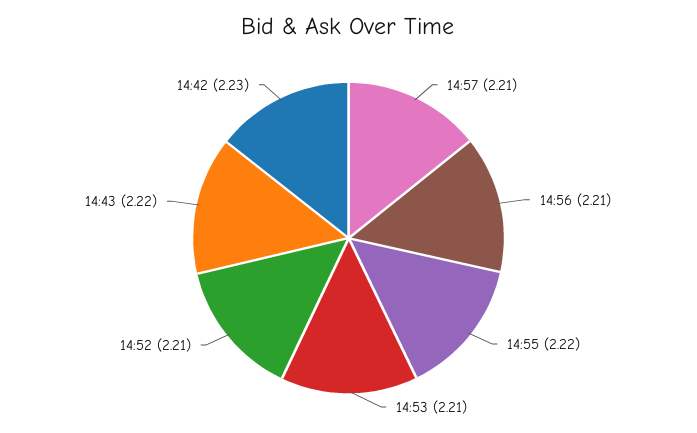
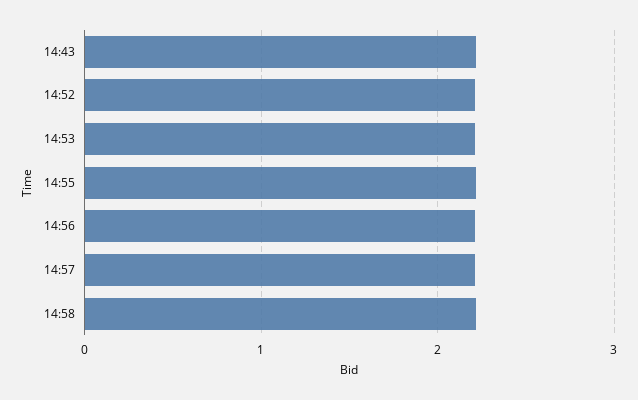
14:42: 2.23 -> none
14:58: none -> 2.2

